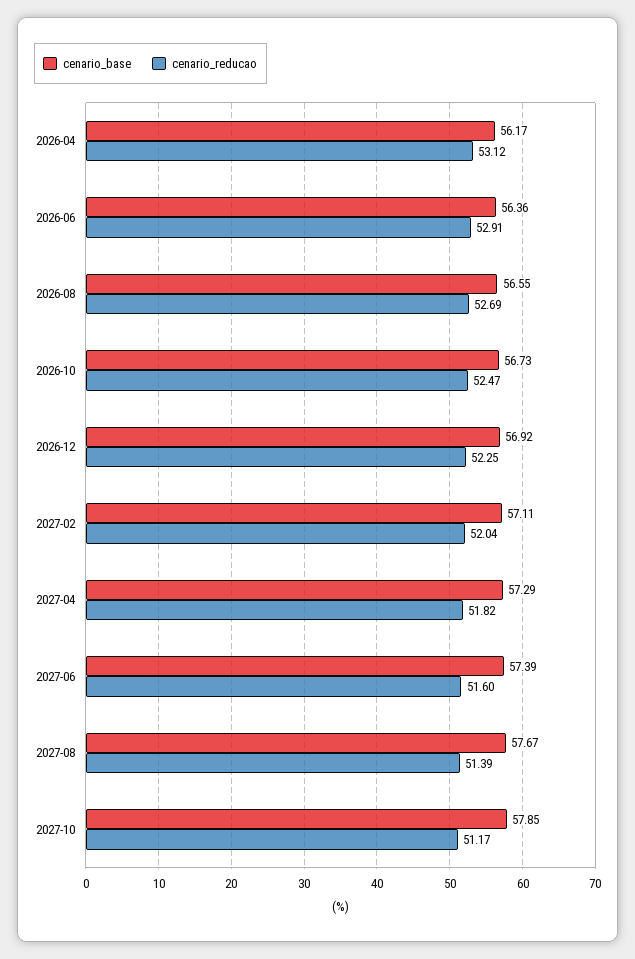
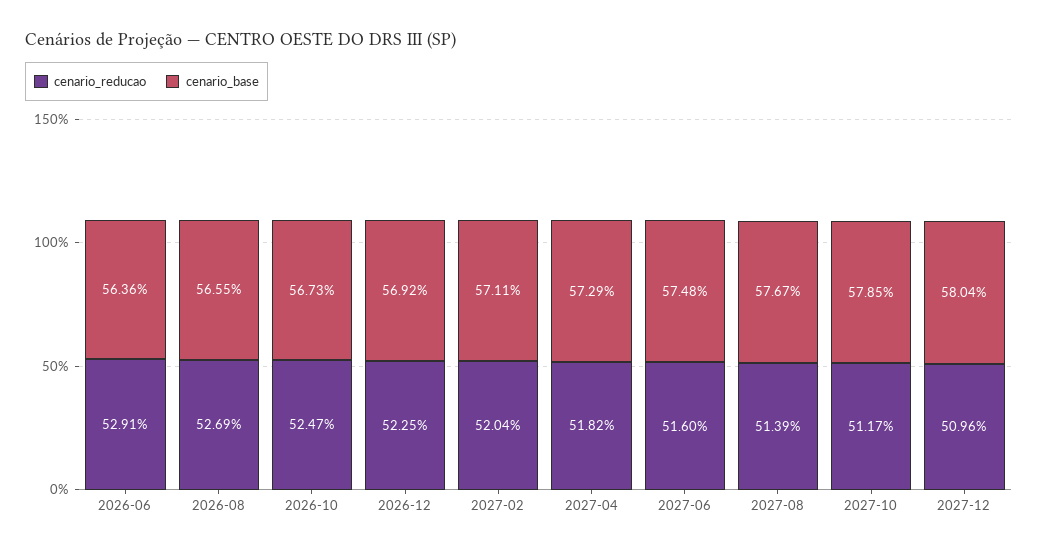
cenario_base, 2026-04: 56.17 -> none
cenario_reducao, 2026-04: 53.12 -> none
cenario_base, 2027-06: 57.39 -> 57.48
cenario_reducao, 2027-12: none -> 50.96
cenario_base, 2027-12: none -> 58.04

